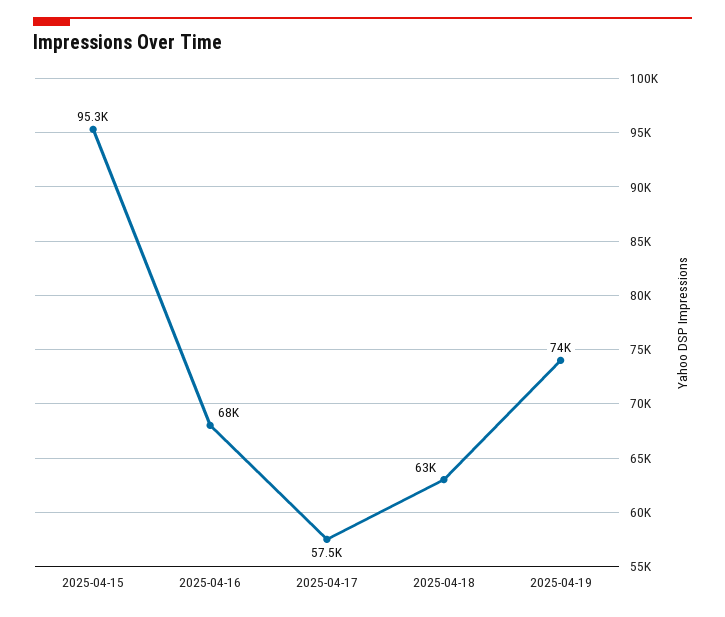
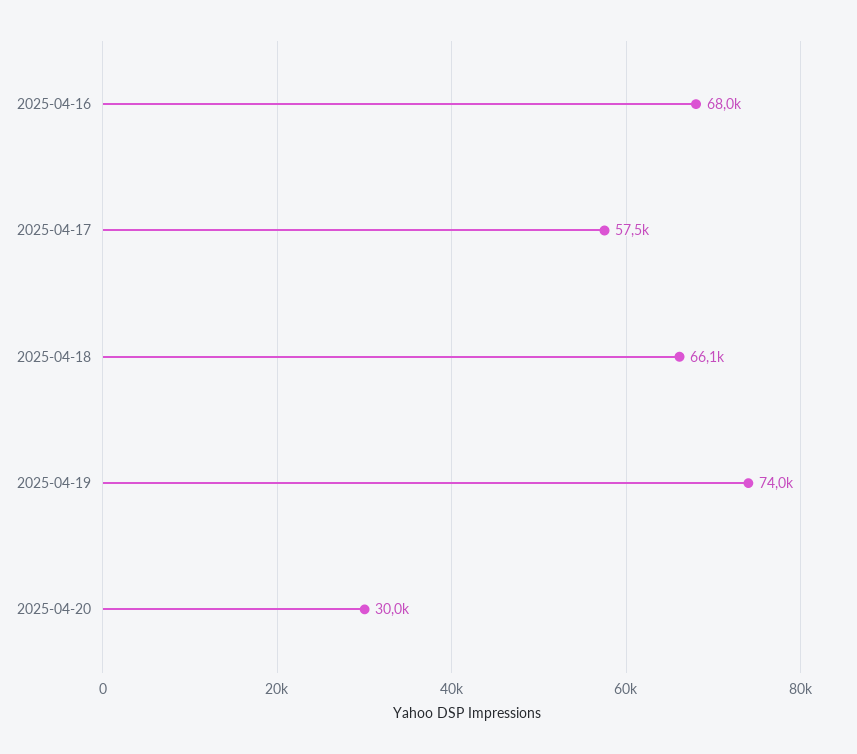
2025-04-15: 95300 -> none
2025-04-18: 63000 -> 66100
2025-04-20: none -> 30000

